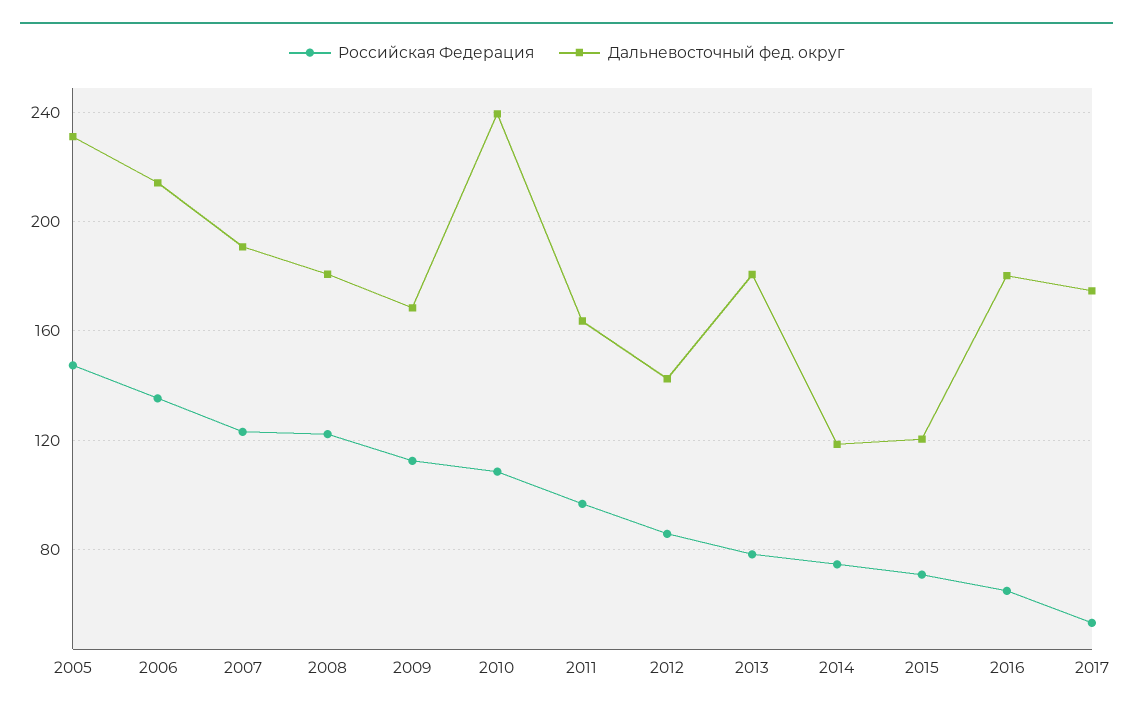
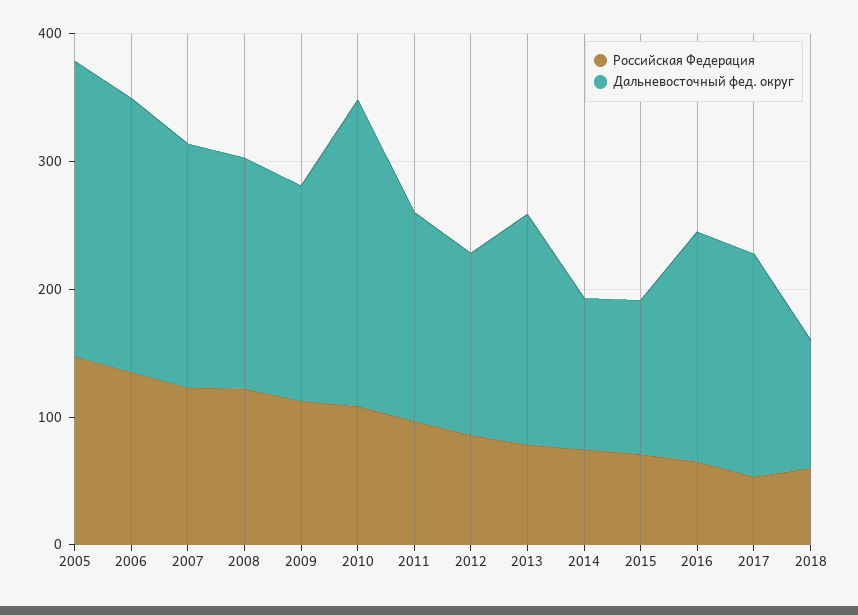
Российская Федерация, 2018: none -> 60
Дальневосточный фед. округ, 2018: none -> 100

